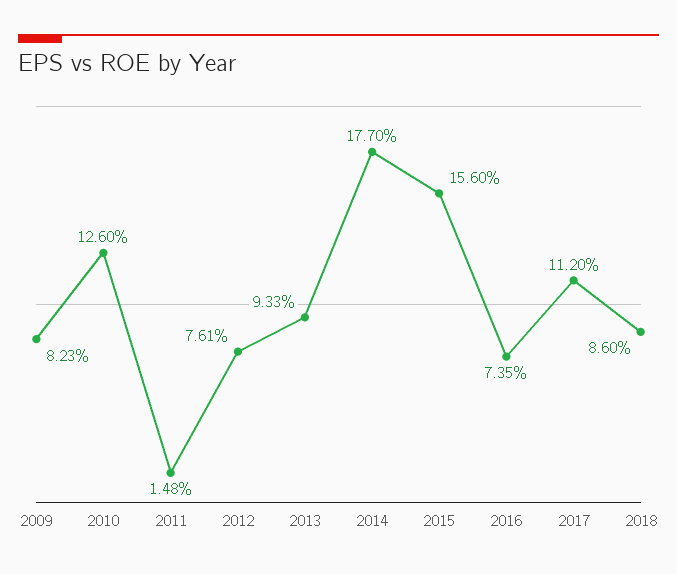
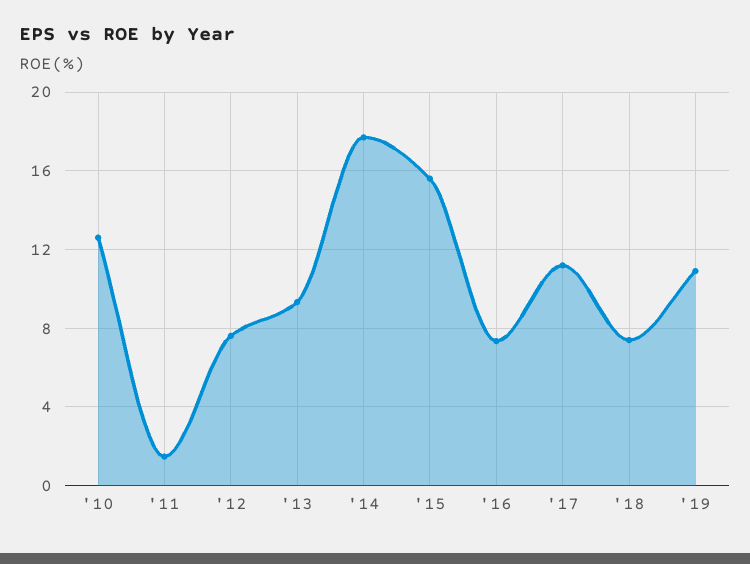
2009: 8.23 -> none
2018: 8.6 -> 7.5
'19: none -> 11

